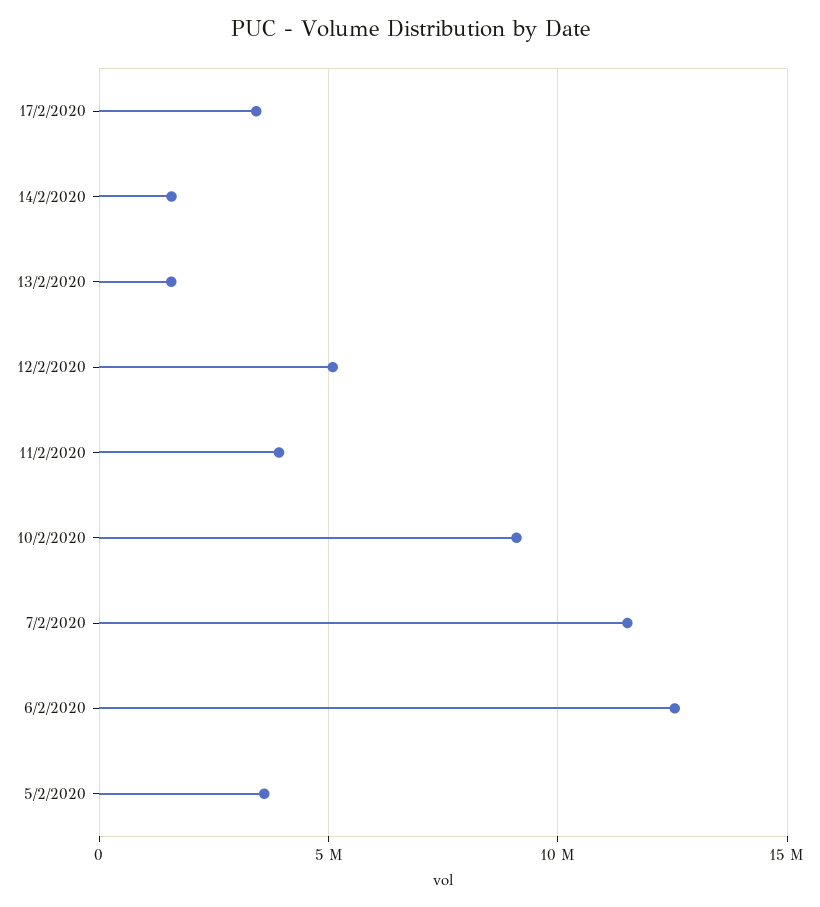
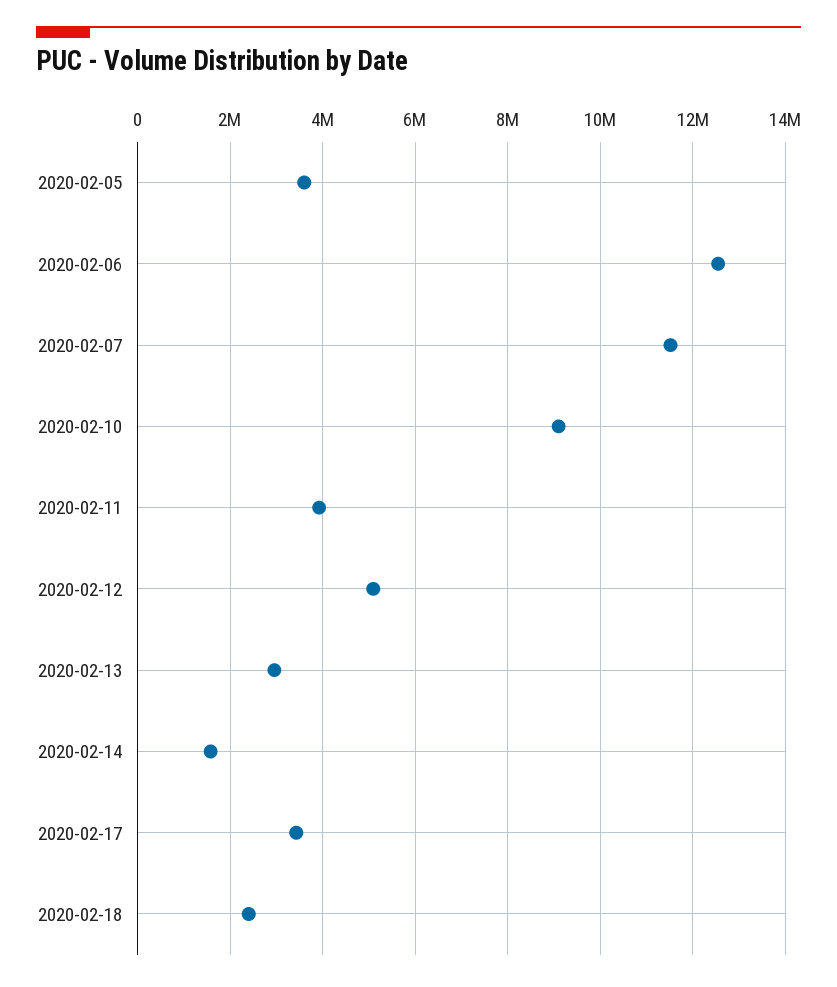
13/2/2020: 1500000 -> 3000000
2020-02-18: none -> 2400000

